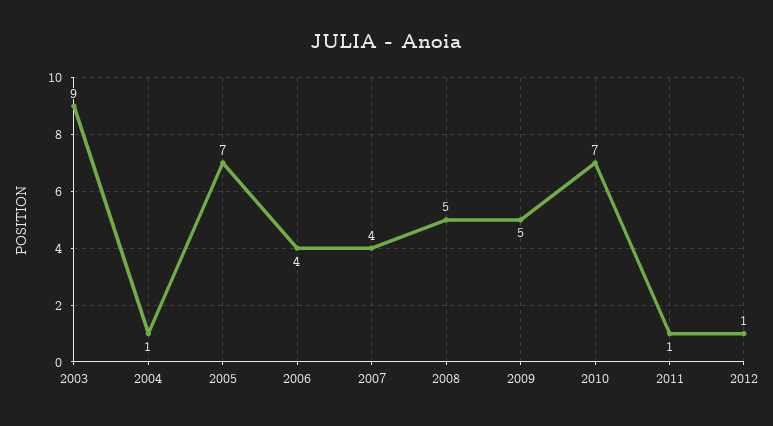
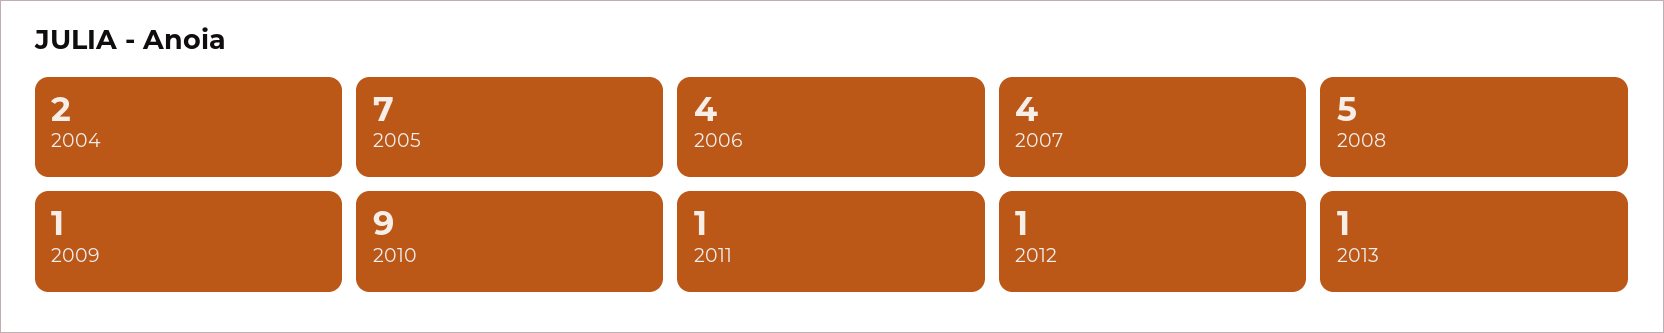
2003: 9 -> none
2004: 1 -> 2
2009: 5 -> 1
2010: 7 -> 9
2013: none -> 1

